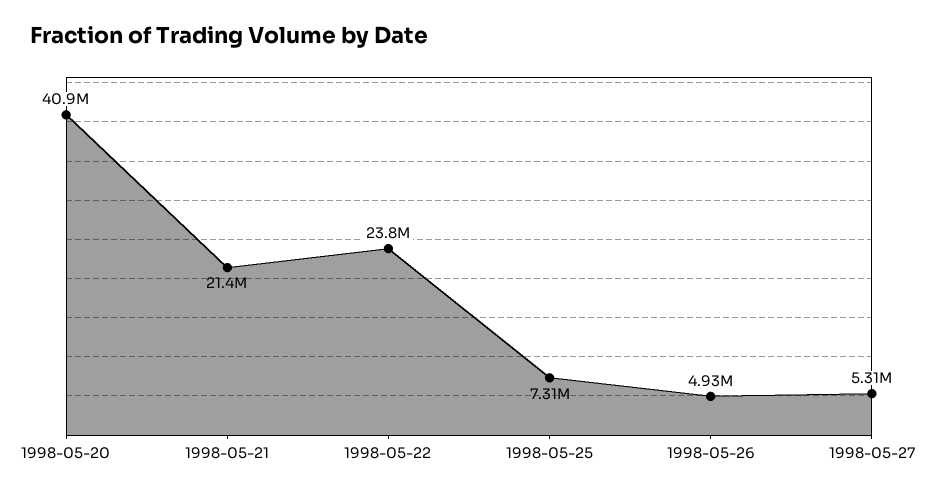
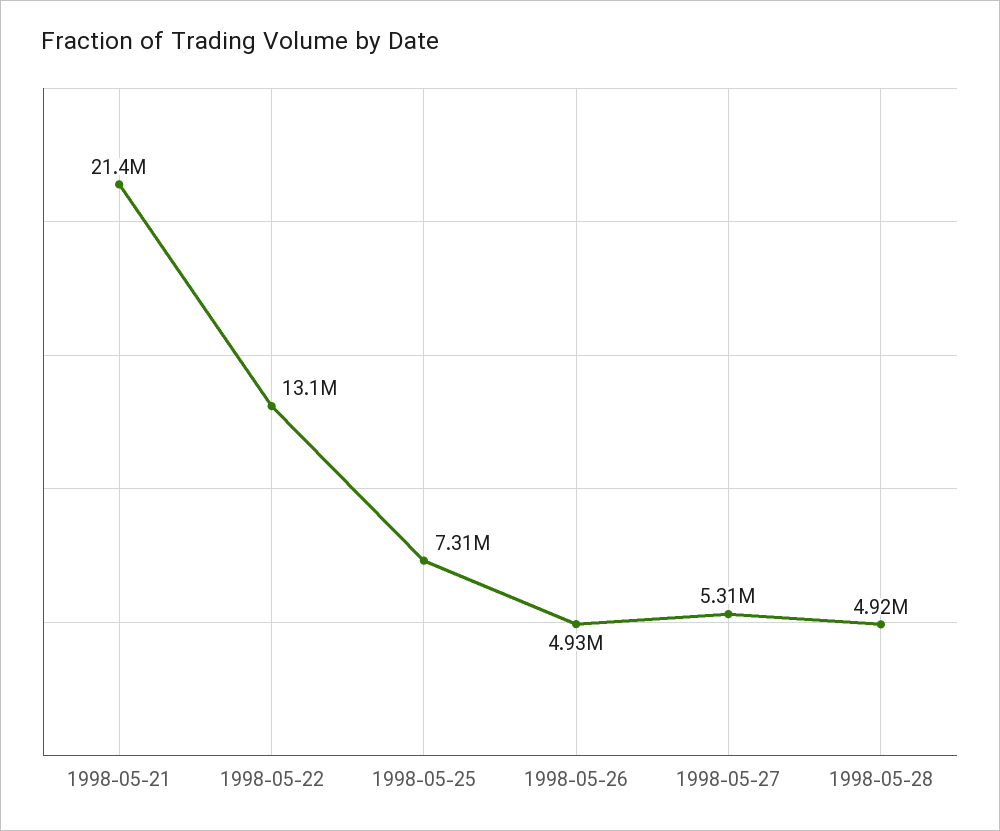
1998-05-20: 40900000 -> none
1998-05-22: 23800000 -> 13100000
1998-05-28: none -> 4920000

